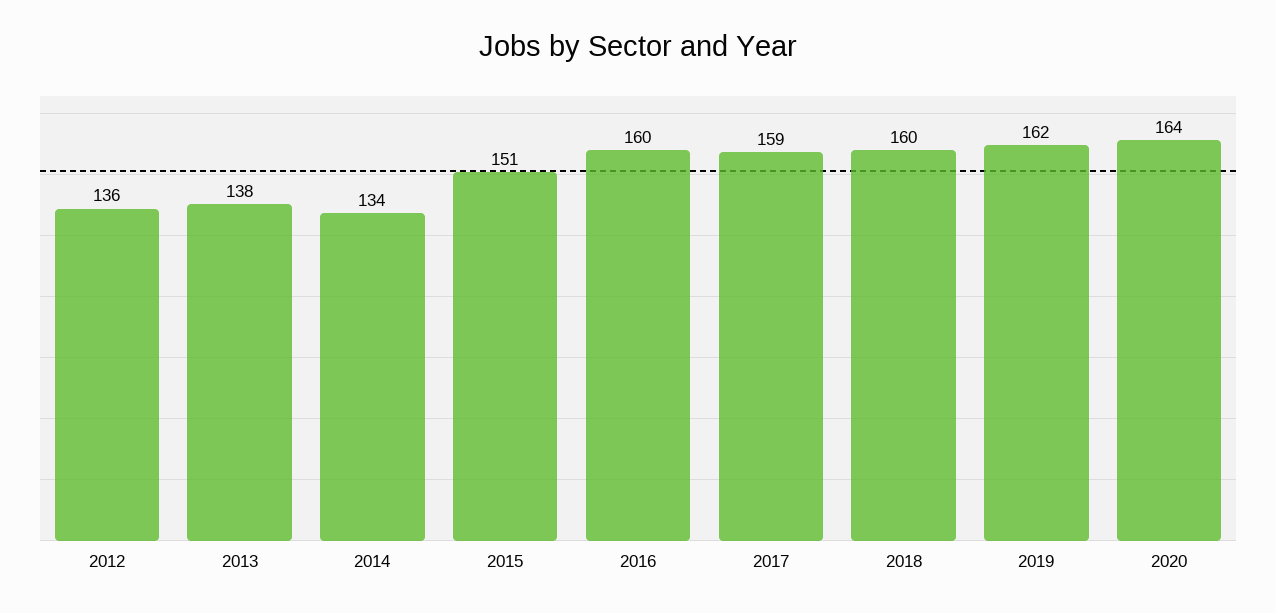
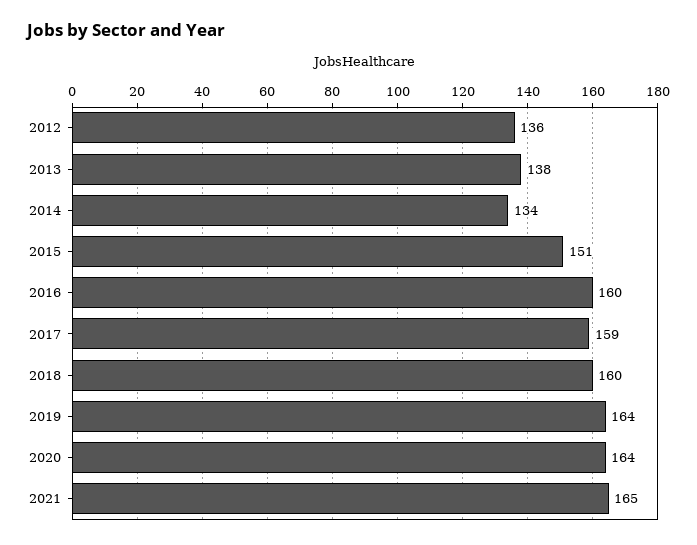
2019: 162 -> 164
2021: none -> 165

